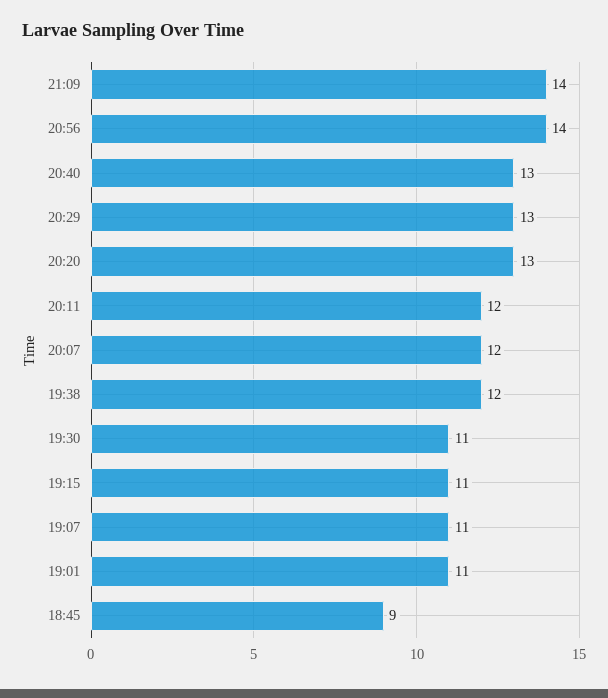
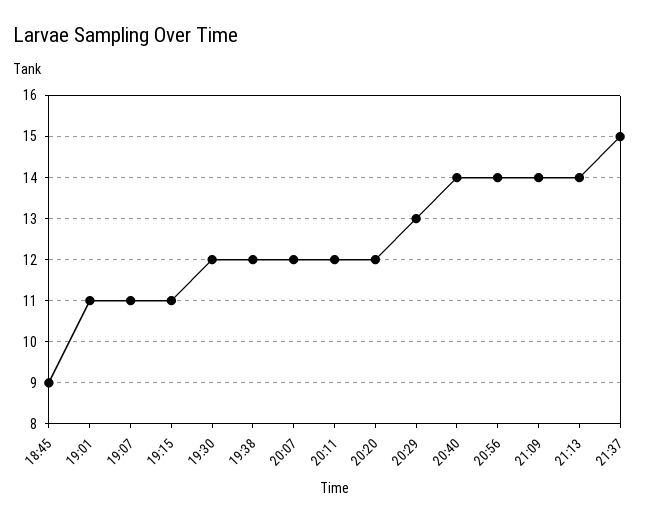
20:40: 13 -> 14
20:20: 13 -> 12
19:30: 11 -> 12
21:13: none -> 14
21:37: none -> 15

